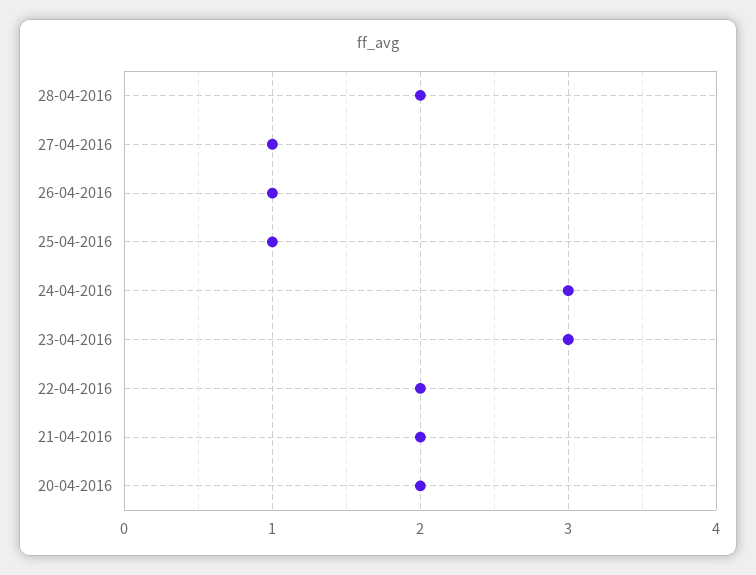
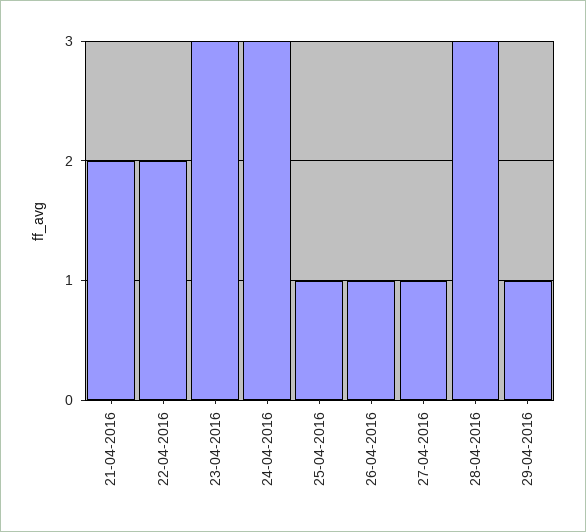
28-04-2016: 2 -> 3
20-04-2016: 2 -> none
29-04-2016: none -> 1

